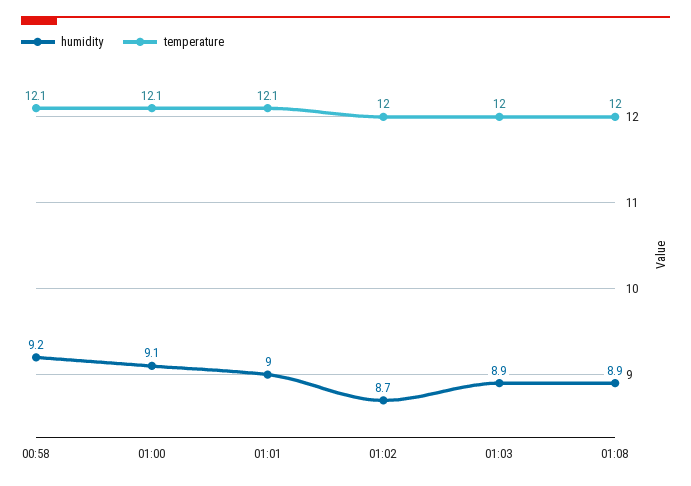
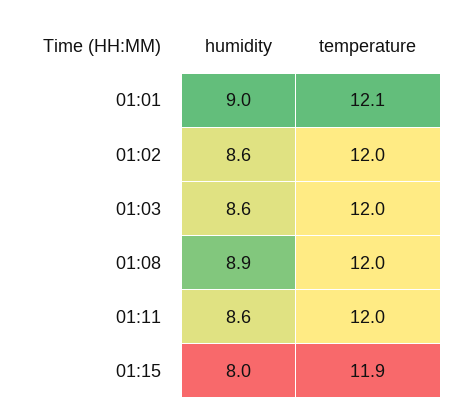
humidity, 00:58: 9.2 -> none
temperature, 00:58: 12.1 -> none
humidity, 01:00: 9.1 -> none
temperature, 01:00: 12.1 -> none
humidity, 01:02: 8.7 -> 8.6
humidity, 01:03: 8.9 -> 8.6
humidity, 01:11: none -> 8.6
temperature, 01:11: none -> 12
humidity, 01:15: none -> 8
temperature, 01:15: none -> 11.9

